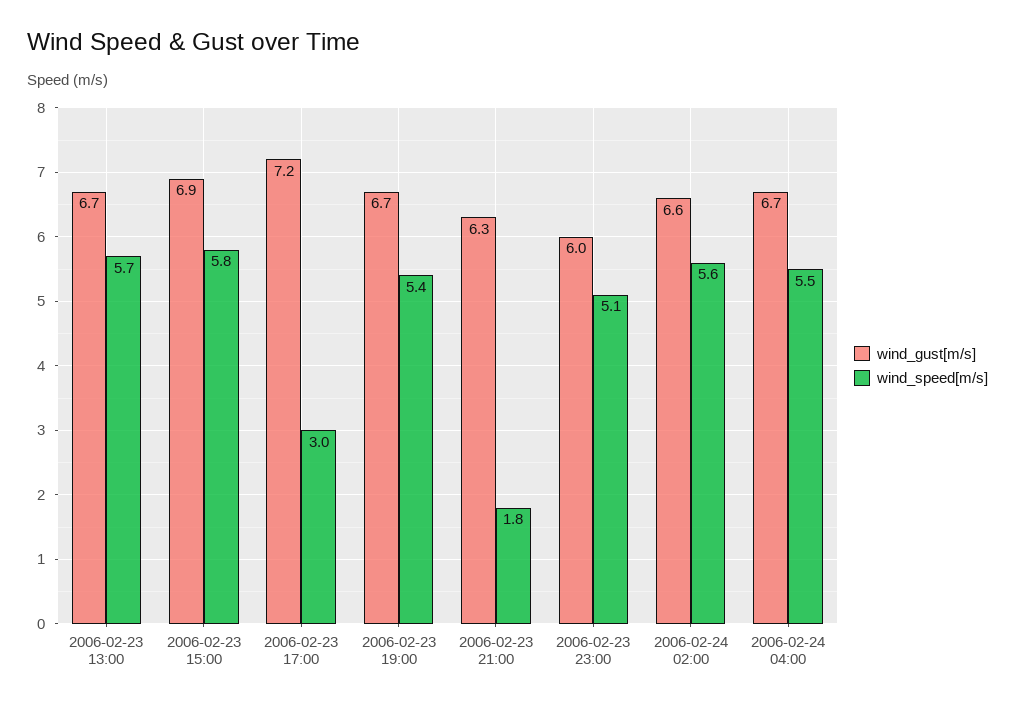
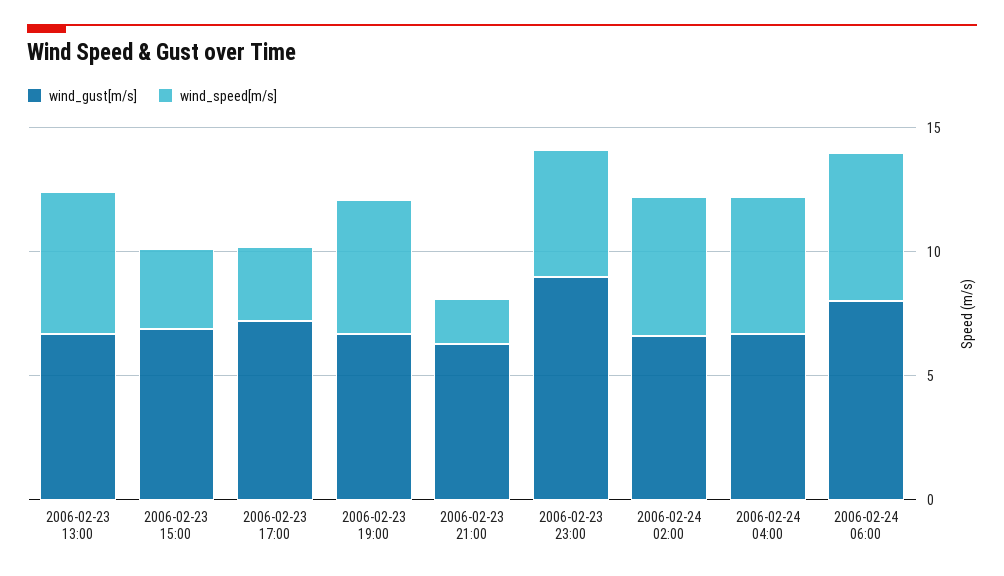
wind_speed[m/s], 2006-02-23 15:00: 5.8 -> 3
wind_gust[m/s], 2006-02-23 23:00: 6 -> 9
wind_gust[m/s], 2006-02-24 06:00: none -> 8
wind_speed[m/s], 2006-02-24 06:00: none -> 6

